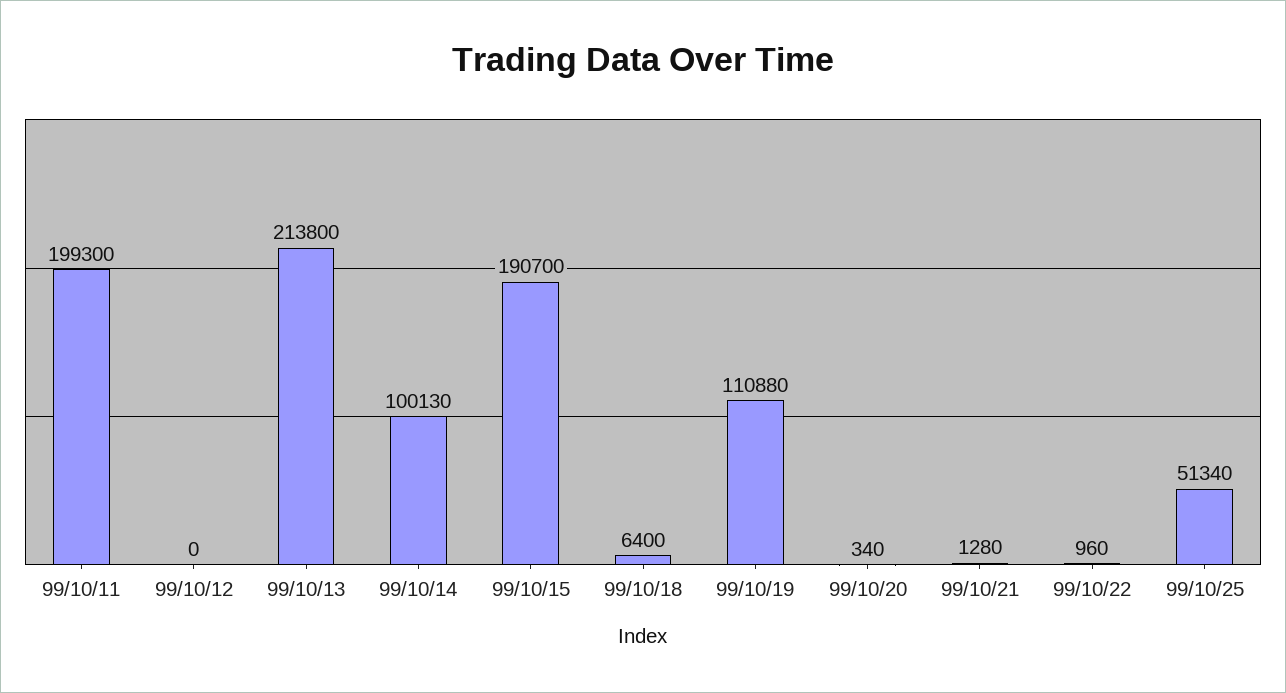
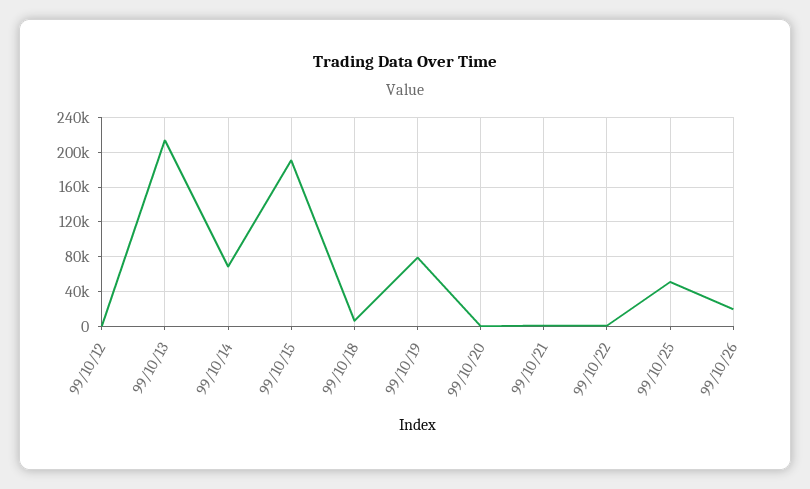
99/10/11: 199300 -> none
99/10/14: 100130 -> 70000
99/10/19: 110880 -> 80000
99/10/26: none -> 20000

